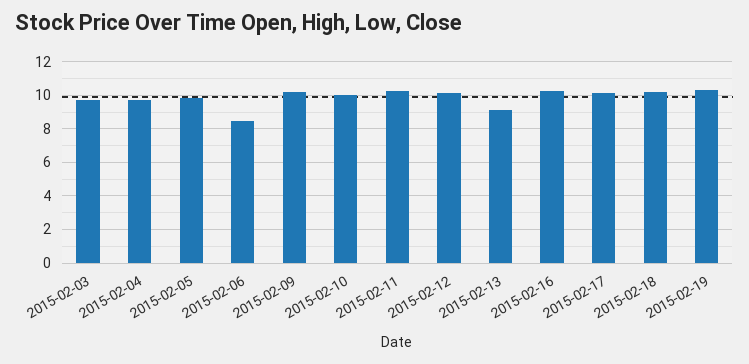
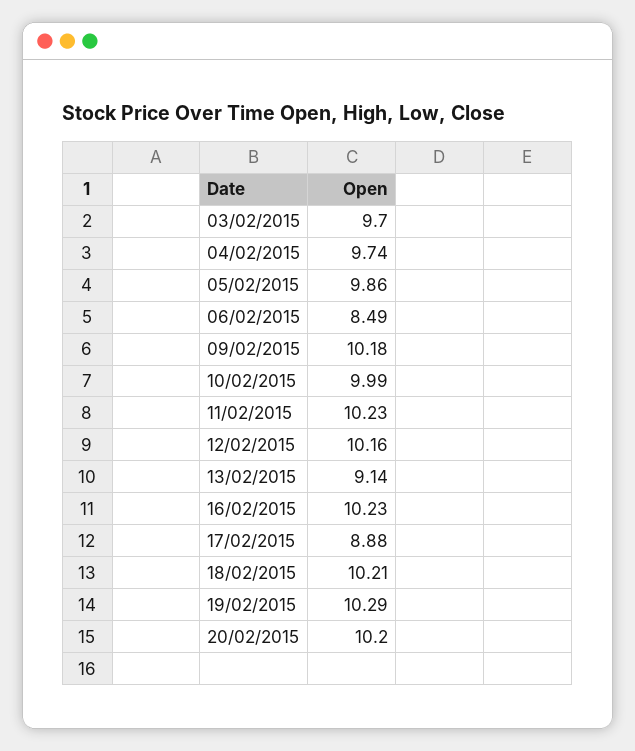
2015-02-17: 10 -> 8.88
20/02/2015: none -> 10.2

